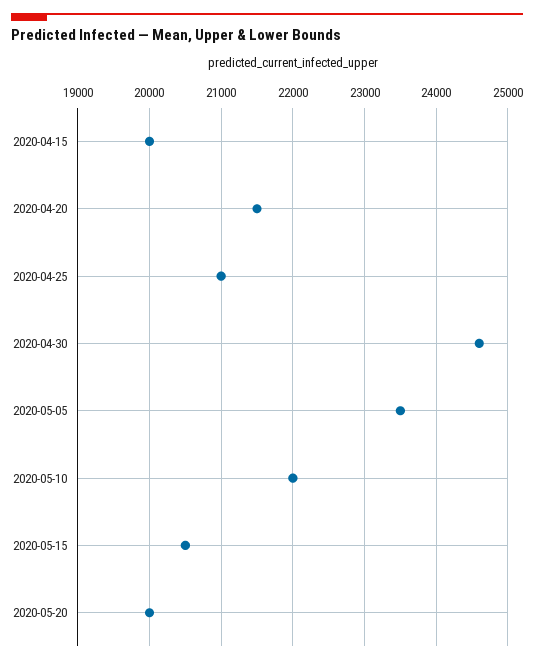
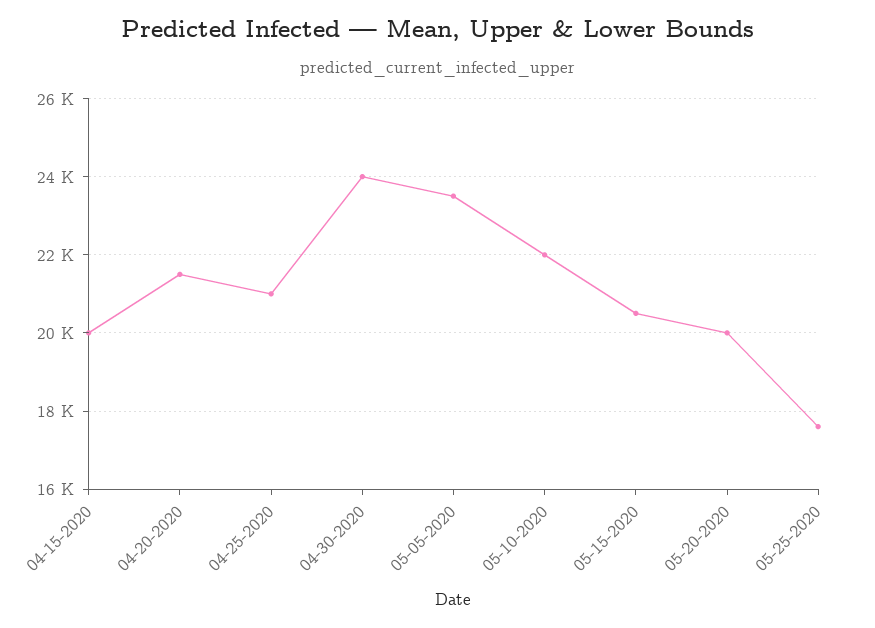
2020-04-30: 24600 -> 24000
05-25-2020: none -> 17600

